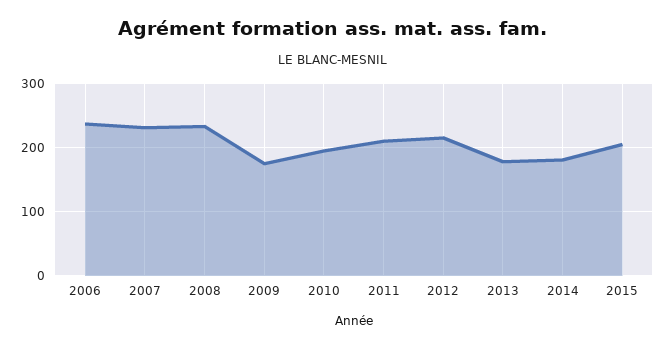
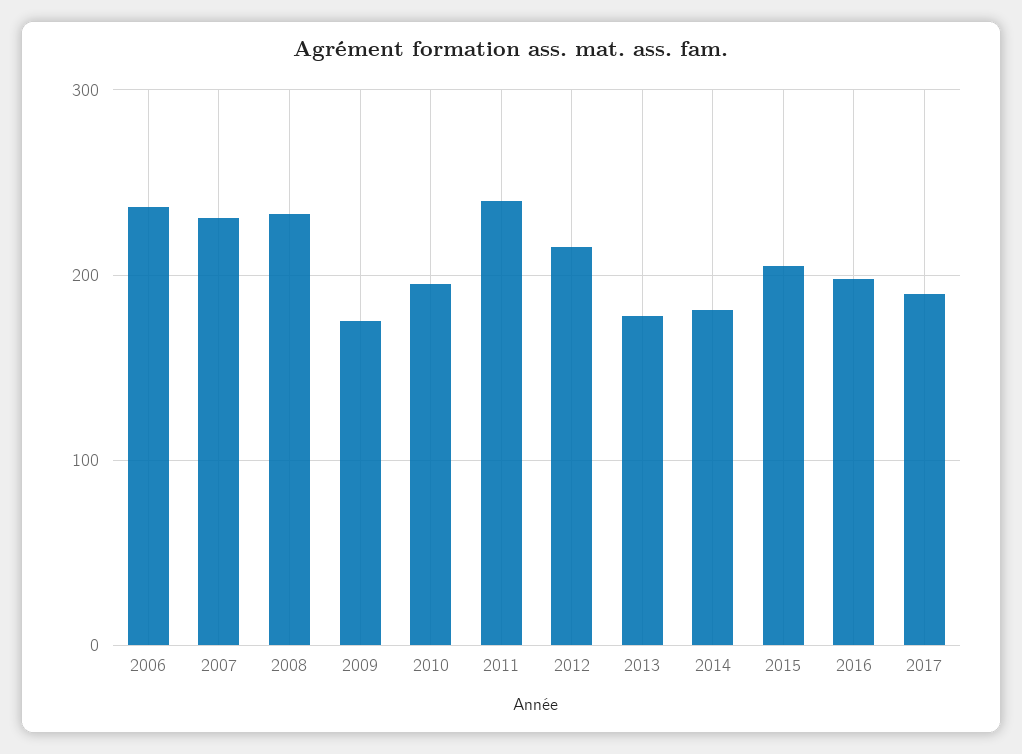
2011: 210 -> 240
2016: none -> 200
2017: none -> 190

